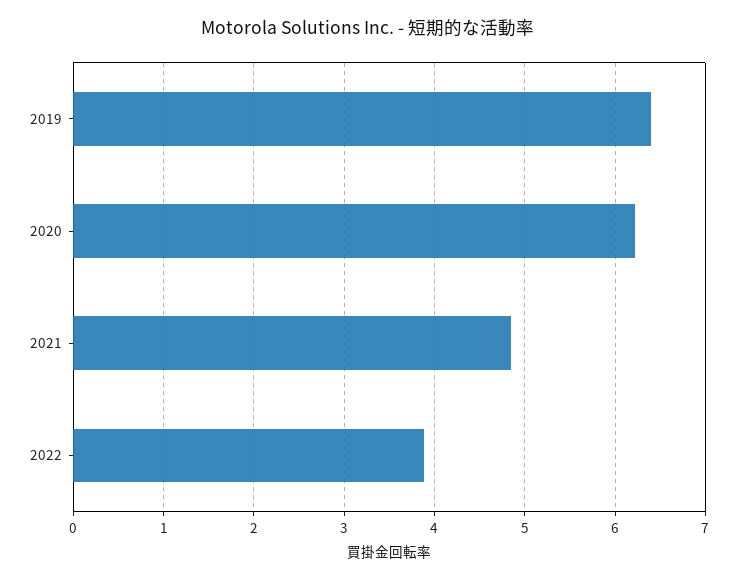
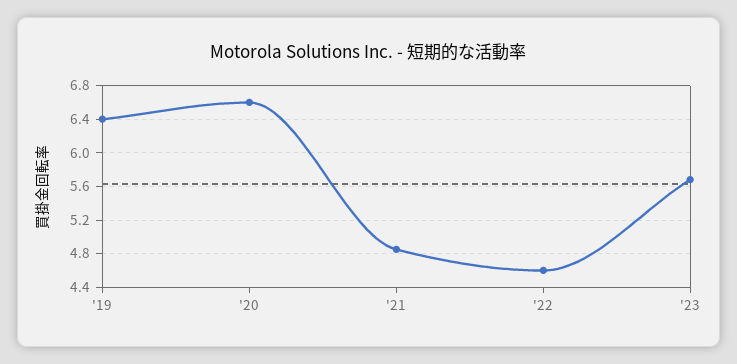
2020: 6.2 -> 6.6
2022: 3.9 -> 4.6
'23: none -> 5.7

